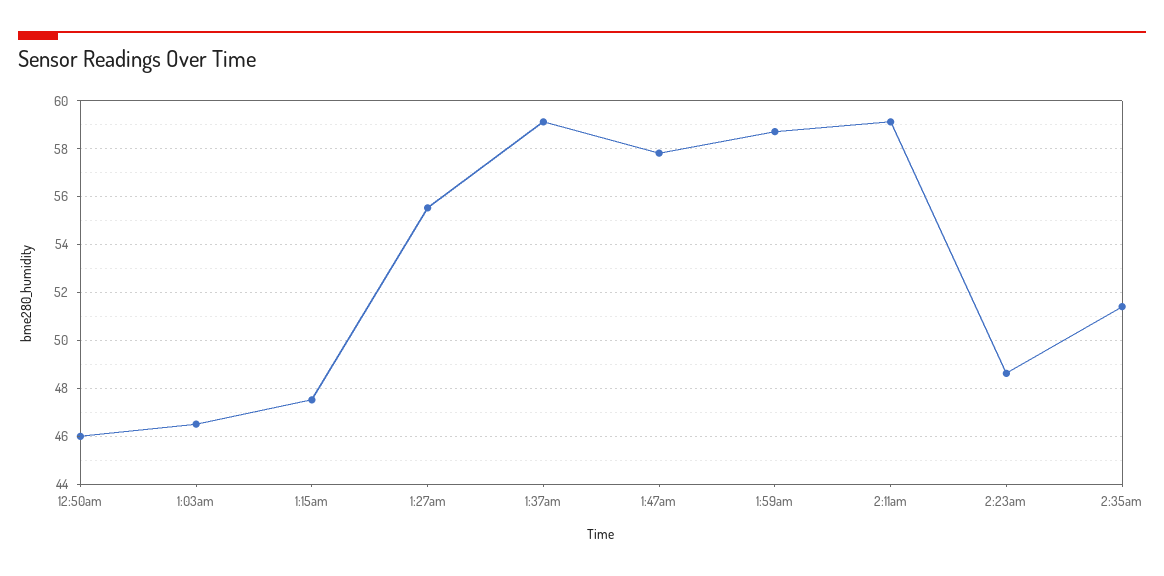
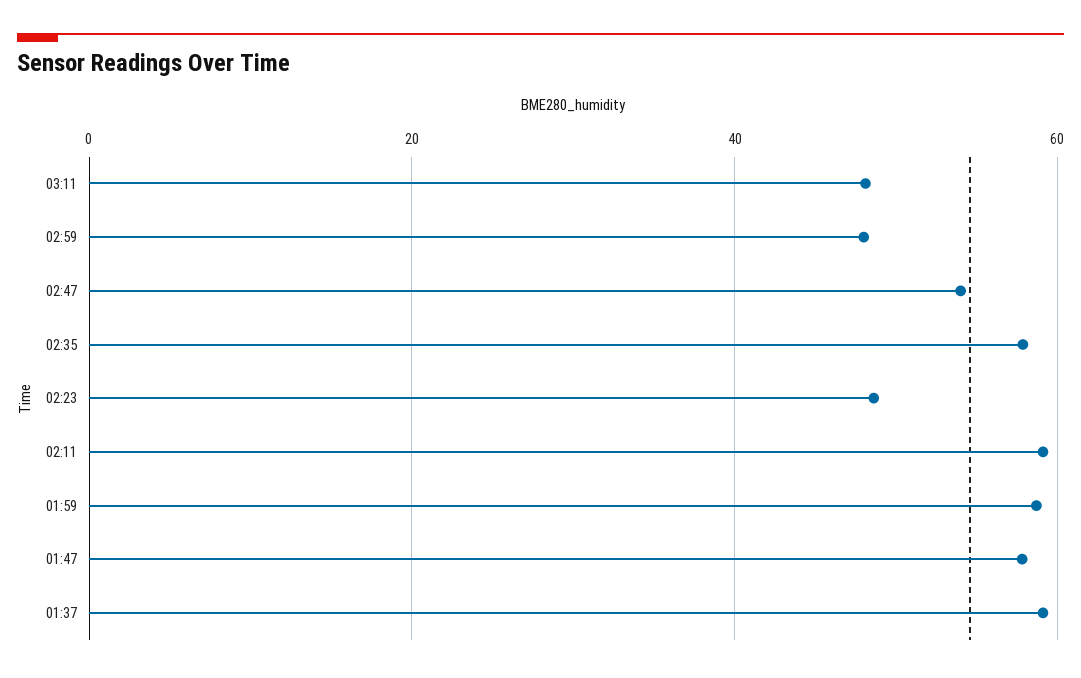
12:50am: 46 -> none
1:03am: 46.5 -> none
1:15am: 47.5 -> none
1:27am: 55.5 -> none
2:35am: 51.5 -> 58
03:11: none -> 48
02:59: none -> 48
02:47: none -> 54

